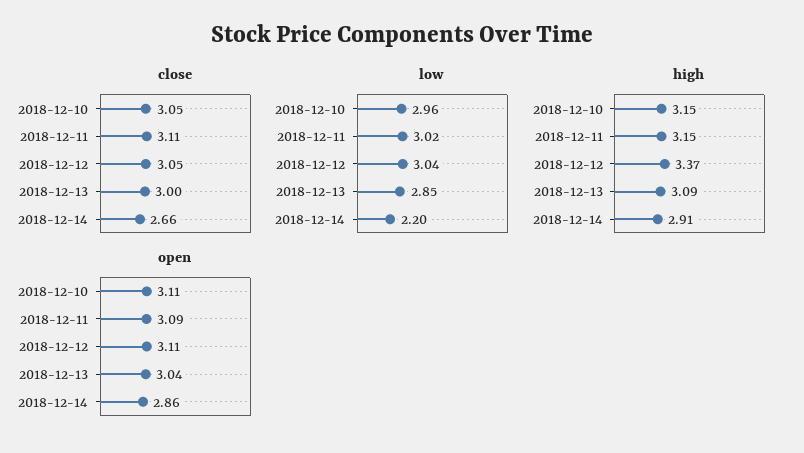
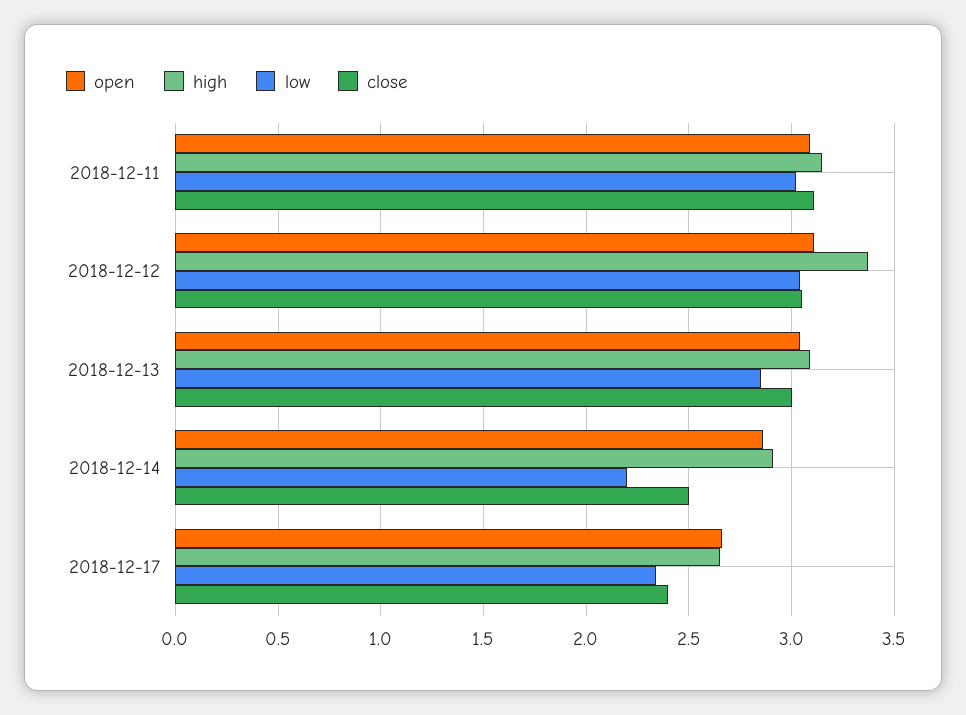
close, 2018-12-10: 3.05 -> none
close, 2018-12-14: 2.66 -> 2.5
low, 2018-12-10: 2.96 -> none
high, 2018-12-10: 3.15 -> none
open, 2018-12-10: 3.11 -> none
open, 2018-12-17: none -> 2.65
high, 2018-12-17: none -> 2.65
low, 2018-12-17: none -> 2.35
close, 2018-12-17: none -> 2.4

